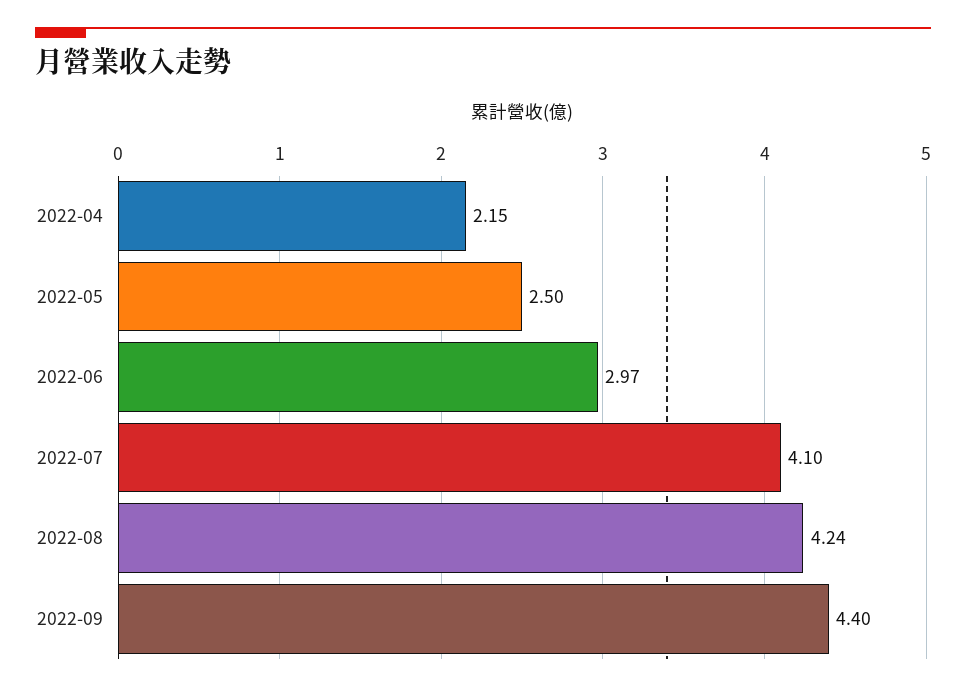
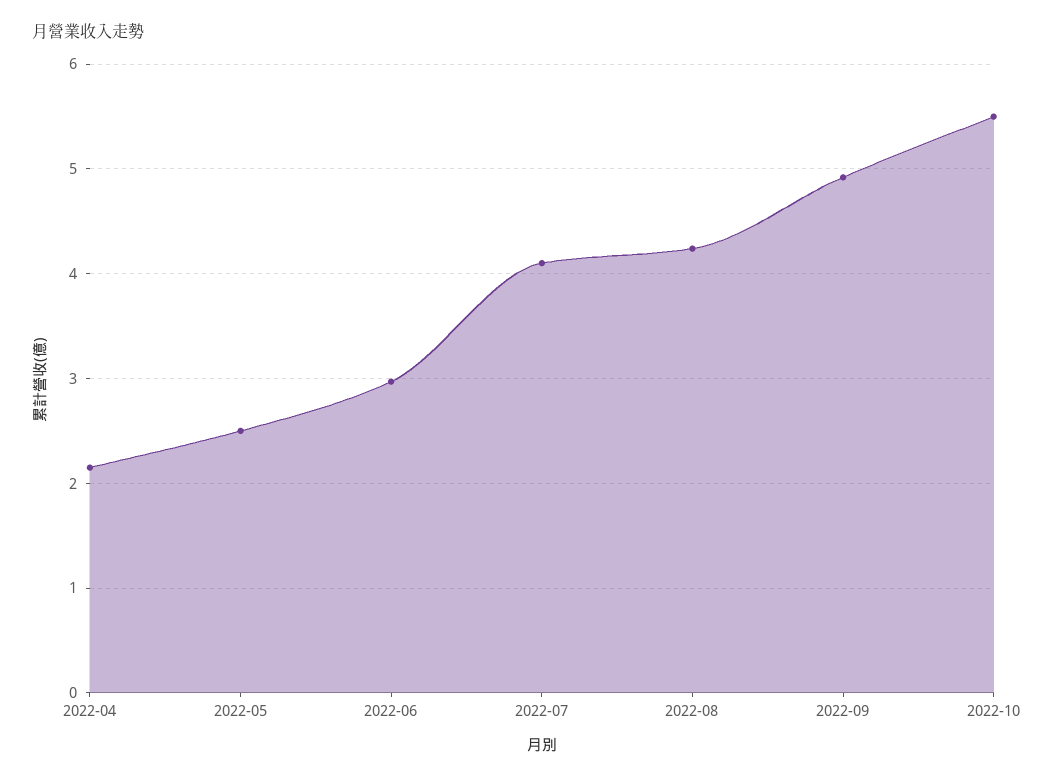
2022-09: 4.4 -> 4.9
2022-10: none -> 5.5

